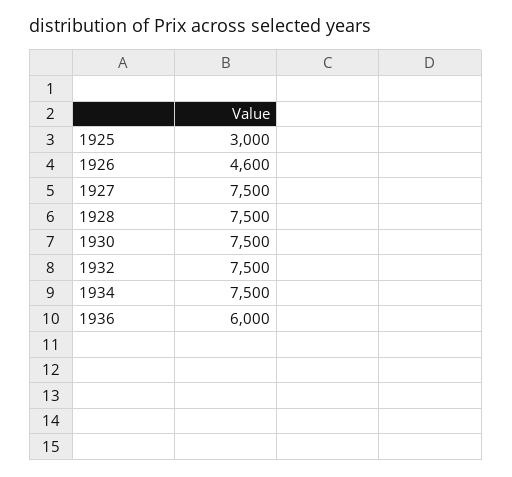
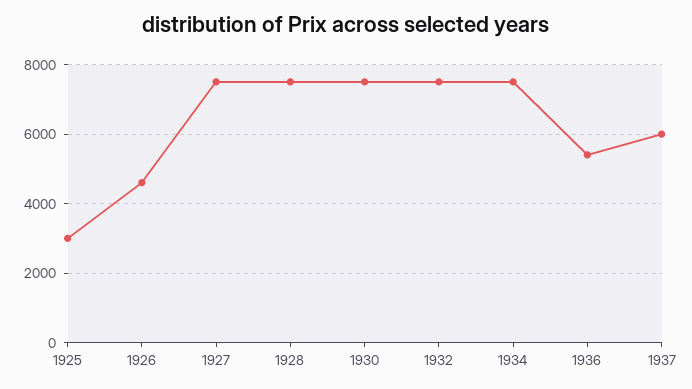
1936: 6000 -> 5400
1937: none -> 6000

